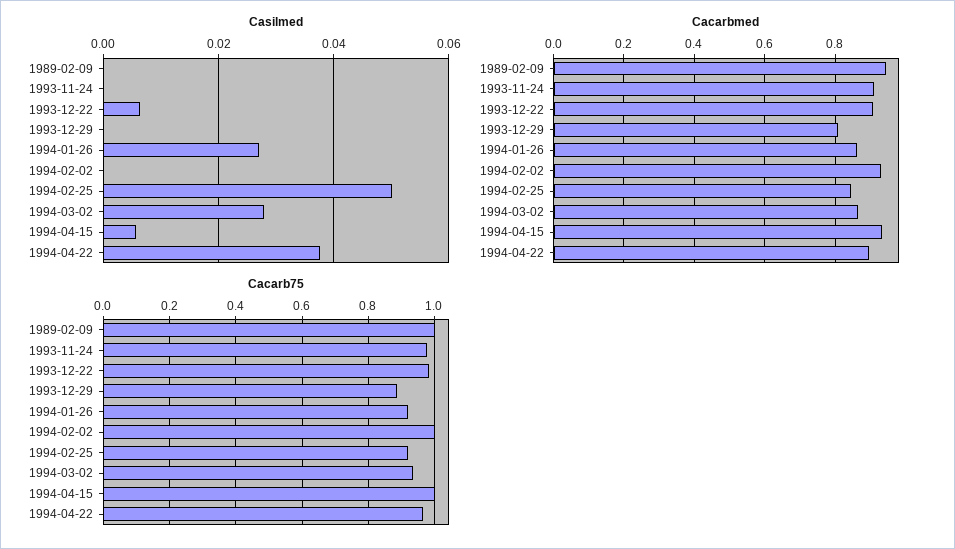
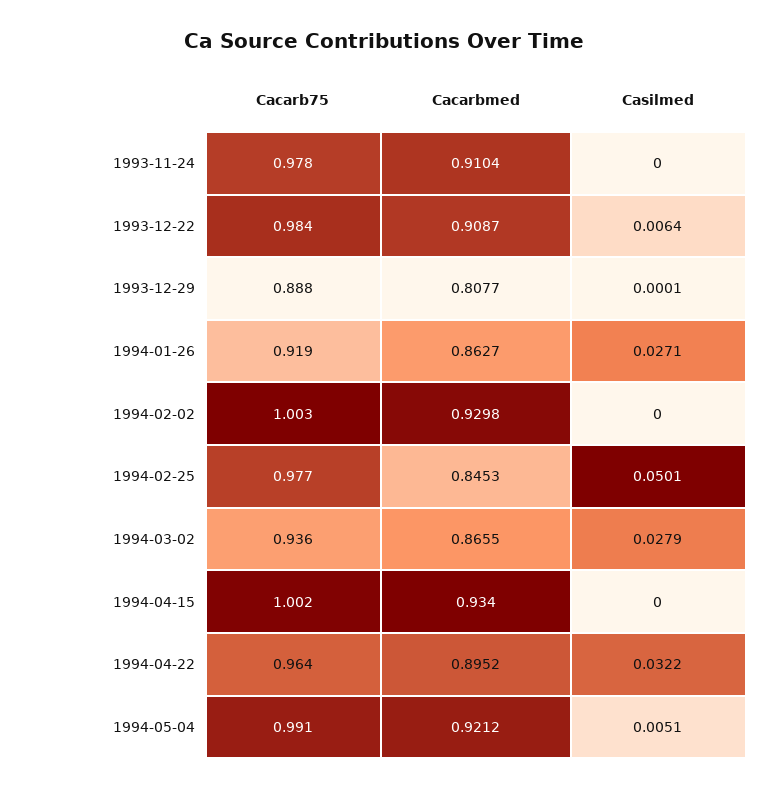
Casilmed, 1989-02-09: 0 -> none
Casilmed, 1994-04-15: 0.006 -> 0
Casilmed, 1994-04-22: 0.038 -> 0.0322
Cacarbmed, 1989-02-09: 0.94 -> none
Cacarb75, 1989-02-09: 1 -> none
Cacarb75, 1994-02-25: 0.92 -> 0.977
Cacarb75, 1994-05-04: none -> 0.991
Cacarbmed, 1994-05-04: none -> 0.9212
Casilmed, 1994-05-04: none -> 0.0051

